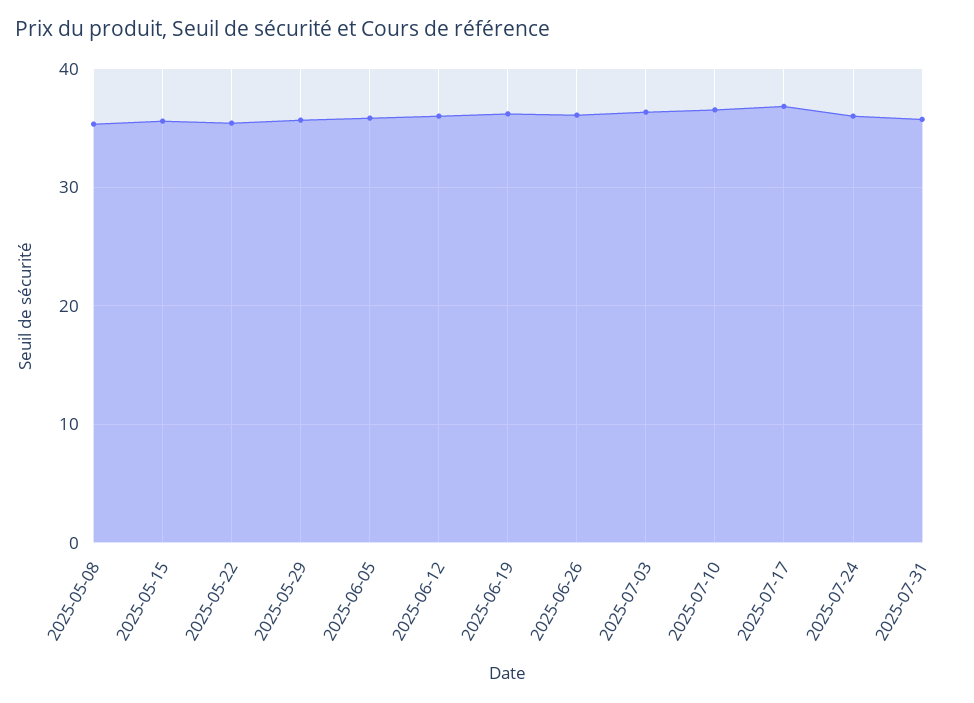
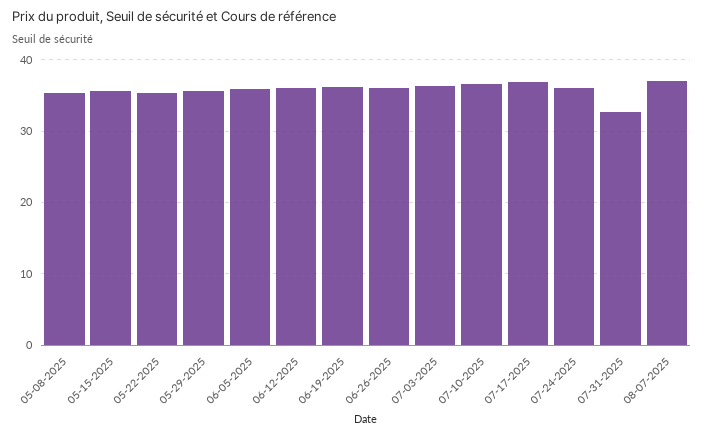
2025-07-31: 36 -> 33
08-07-2025: none -> 37

